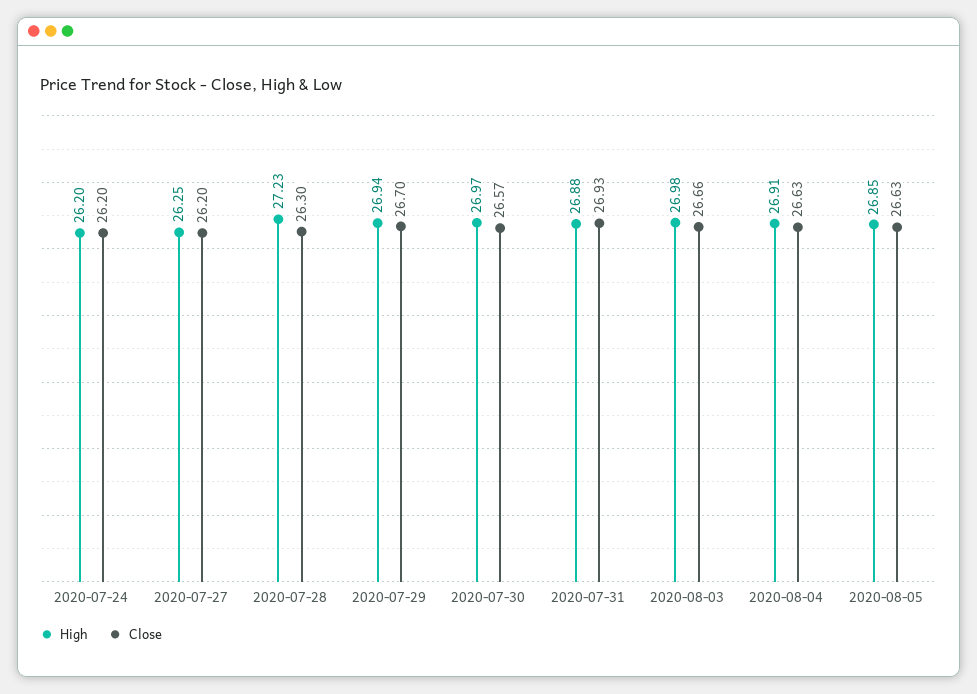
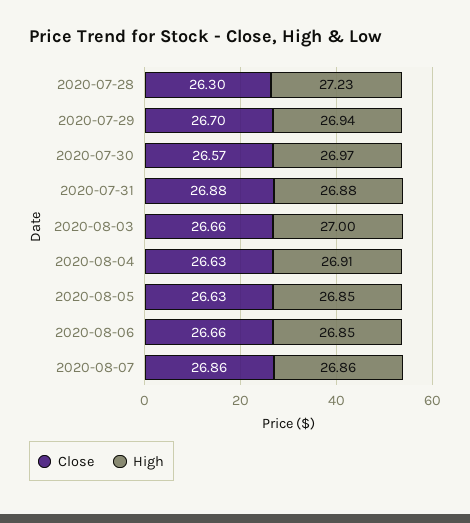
High, 2020-07-24: 26.2 -> none
Close, 2020-07-24: 26.2 -> none
High, 2020-07-27: 26.25 -> none
Close, 2020-07-27: 26.2 -> none
Close, 2020-07-31: 26.93 -> 26.88
High, 2020-08-03: 26.98 -> 27
Close, 2020-08-06: none -> 26.66
High, 2020-08-06: none -> 26.85
Close, 2020-08-07: none -> 26.86
High, 2020-08-07: none -> 26.86

